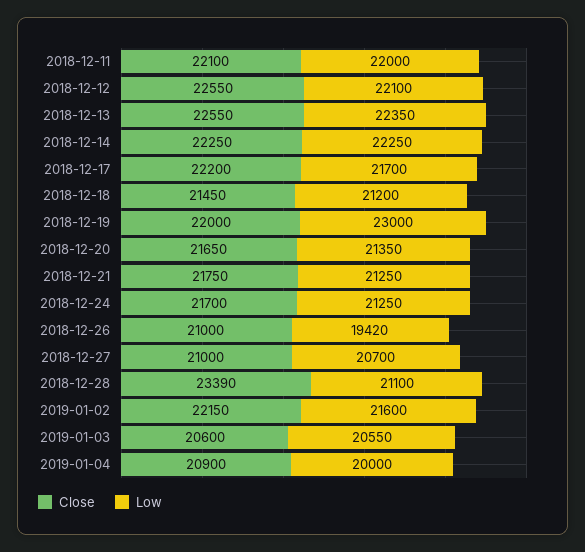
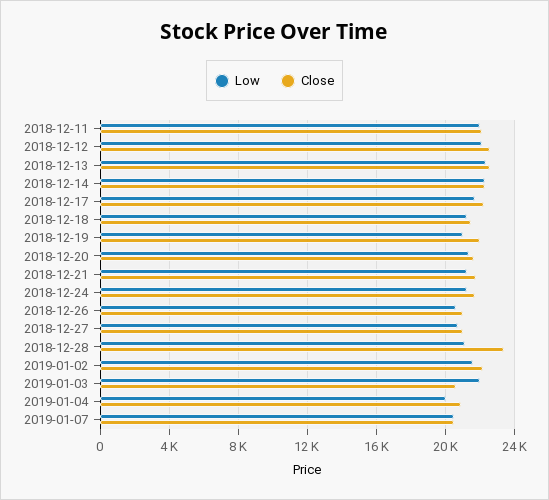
Low, 2018-12-19: 23000 -> 21000
Low, 2018-12-26: 19420 -> 20500
Low, 2019-01-03: 20550 -> 22000
Low, 2019-01-07: none -> 20500
Close, 2019-01-07: none -> 20500

